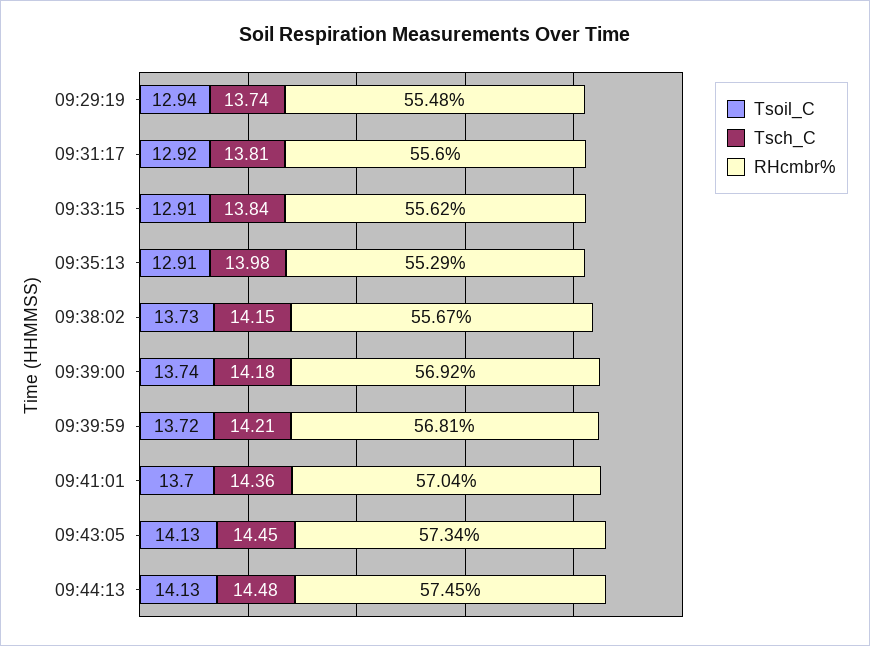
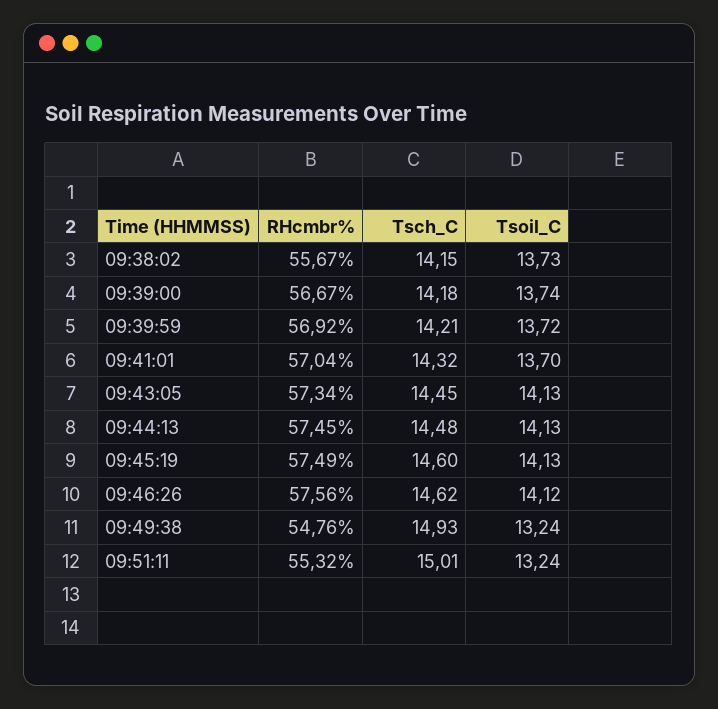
Tsoil_C, 09:29:19: 12.94 -> none
Tsch_C, 09:29:19: 13.74 -> none
RHcmbr%, 09:29:19: 55.48 -> none
Tsoil_C, 09:31:17: 12.92 -> none
Tsch_C, 09:31:17: 13.81 -> none
RHcmbr%, 09:31:17: 55.6 -> none
Tsoil_C, 09:33:15: 12.91 -> none
Tsch_C, 09:33:15: 13.84 -> none
RHcmbr%, 09:33:15: 55.62 -> none
Tsoil_C, 09:35:13: 12.91 -> none
Tsch_C, 09:35:13: 13.98 -> none
RHcmbr%, 09:35:13: 55.29 -> none
RHcmbr%, 09:39:00: 56.92 -> 56.67
RHcmbr%, 09:39:59: 56.81 -> 56.92
Tsch_C, 09:41:01: 14.36 -> 14.32
RHcmbr%, 09:45:19: none -> 57.49
Tsch_C, 09:45:19: none -> 14.6
Tsoil_C, 09:45:19: none -> 14.13
RHcmbr%, 09:46:26: none -> 57.56
Tsch_C, 09:46:26: none -> 14.62
Tsoil_C, 09:46:26: none -> 14.12
RHcmbr%, 09:49:38: none -> 54.76
Tsch_C, 09:49:38: none -> 14.93
Tsoil_C, 09:49:38: none -> 13.24
RHcmbr%, 09:51:11: none -> 55.32
Tsch_C, 09:51:11: none -> 15.01
Tsoil_C, 09:51:11: none -> 13.24

